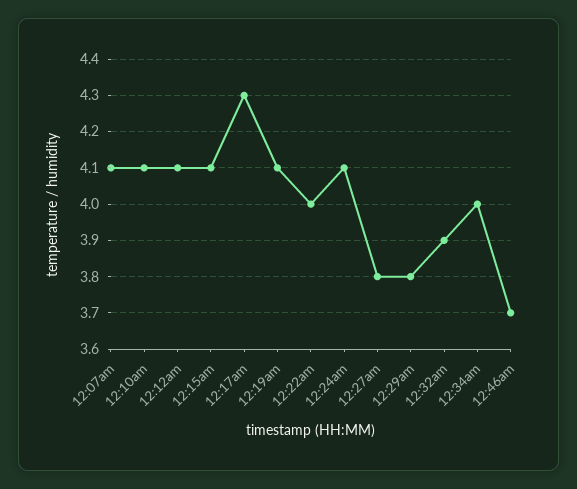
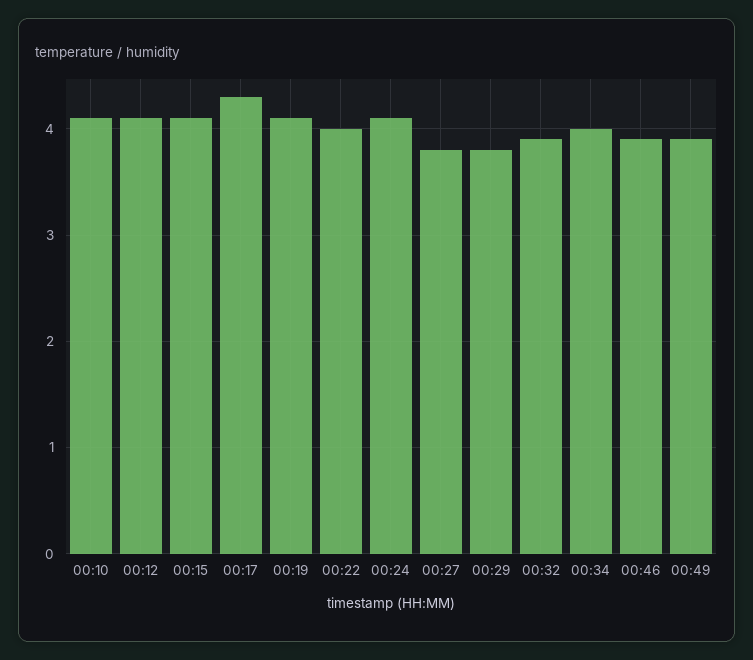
12:07am: 4.1 -> none
12:46am: 3.7 -> 3.9
00:49: none -> 3.9

